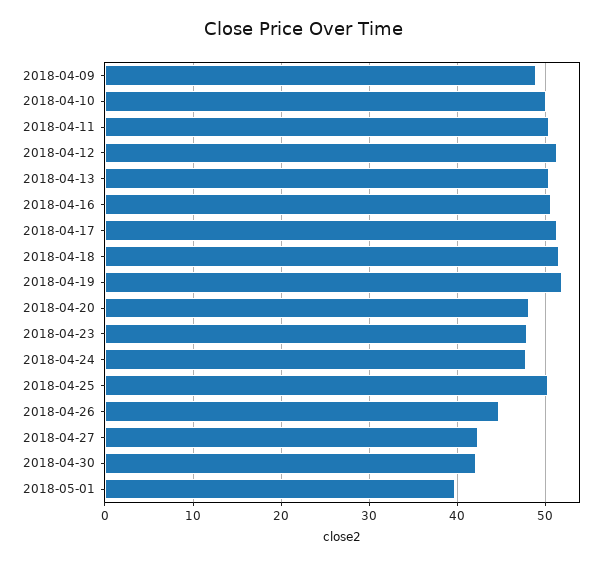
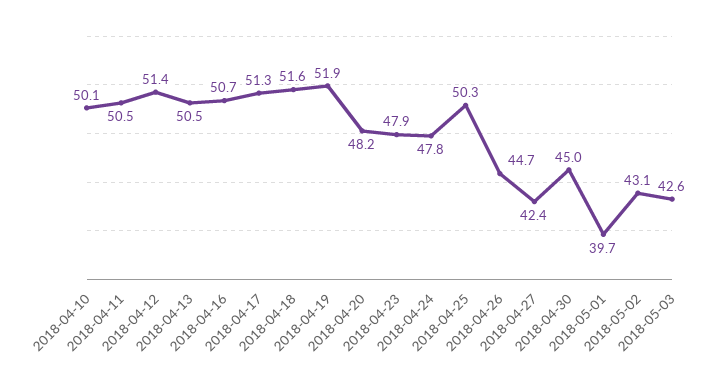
2018-04-09: 49 -> none
2018-04-30: 42 -> 45
2018-05-02: none -> 43.1
2018-05-03: none -> 42.6

